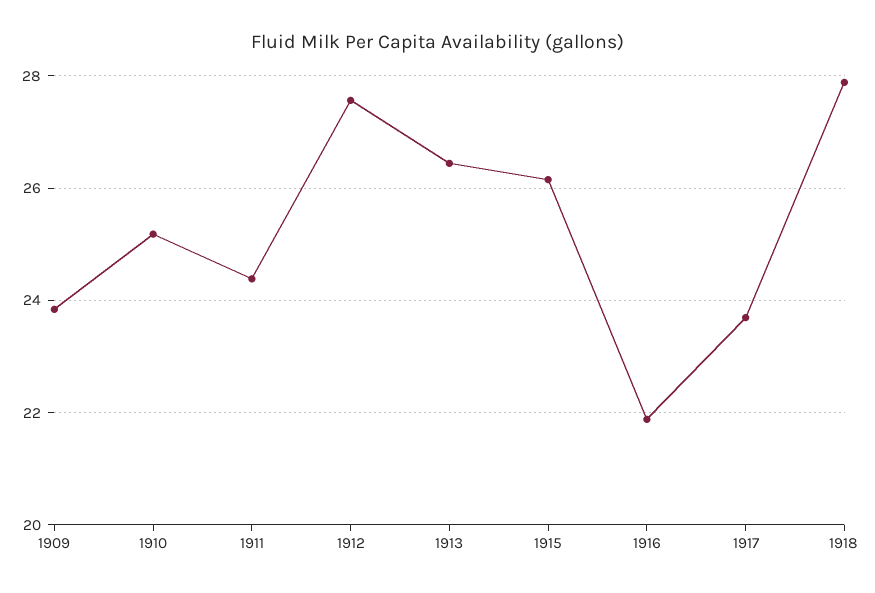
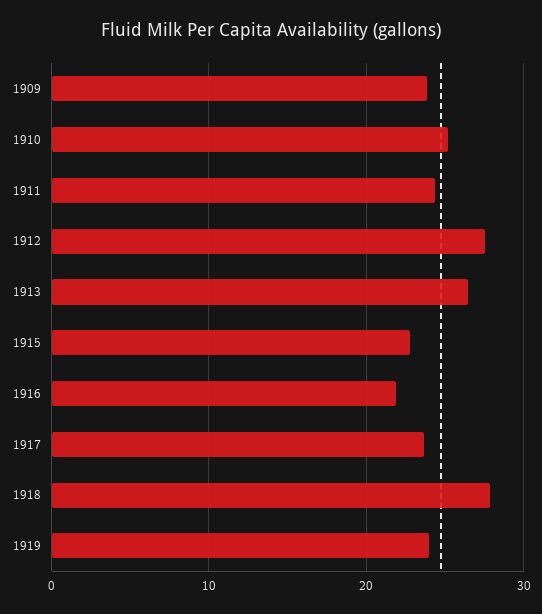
1915: 26.2 -> 23
1919: none -> 24

